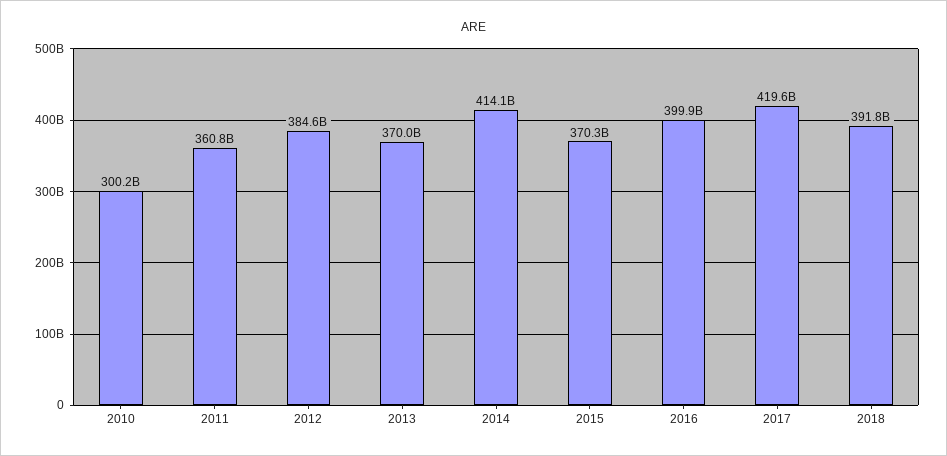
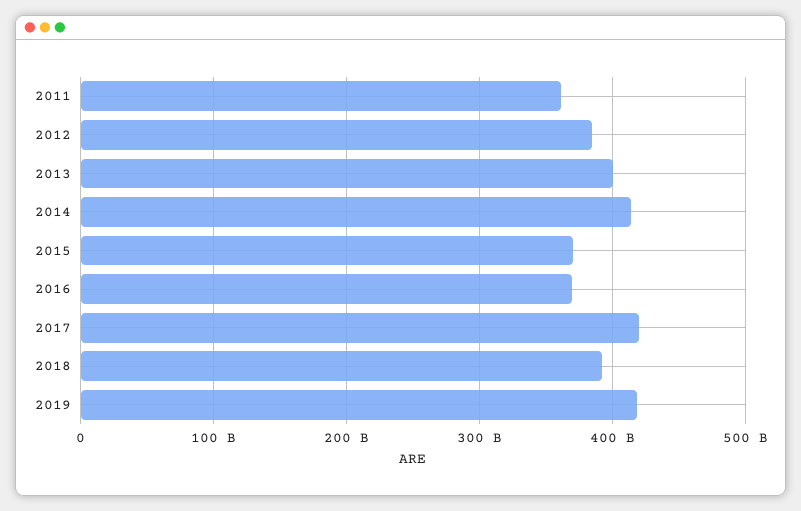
2010: 300200000000 -> none
2013: 370000000000 -> 400000000000
2016: 399900000000 -> 370000000000
2019: none -> 420000000000

